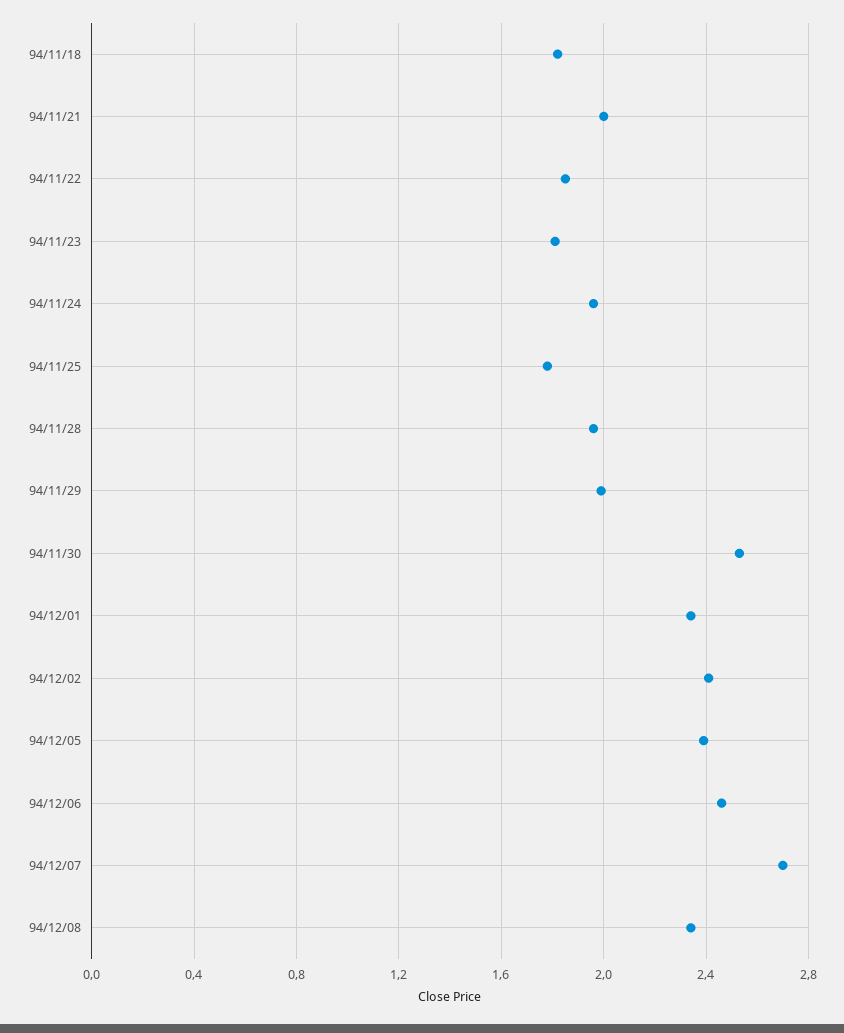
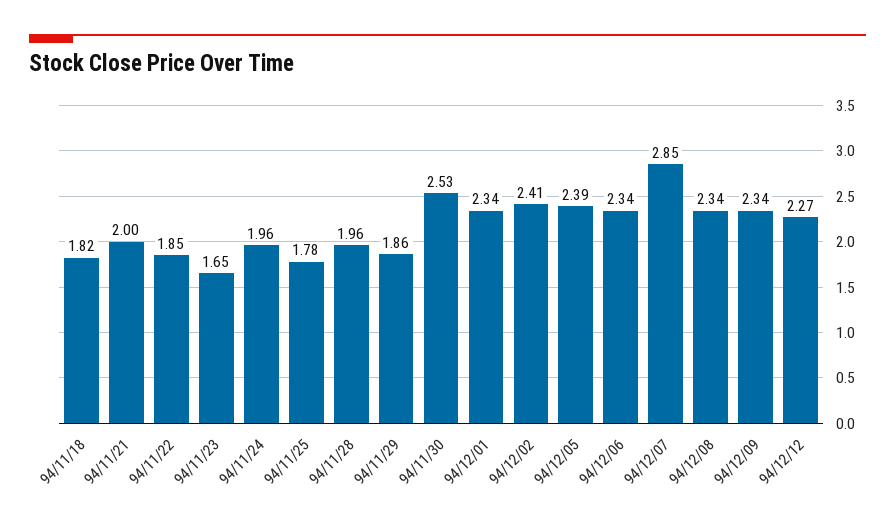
94/11/23: 1.8 -> 1.65
94/11/29: 2 -> 1.86
94/12/06: 2.45 -> 2.34
94/12/07: 2.7 -> 2.85
94/12/09: none -> 2.34
94/12/12: none -> 2.27

